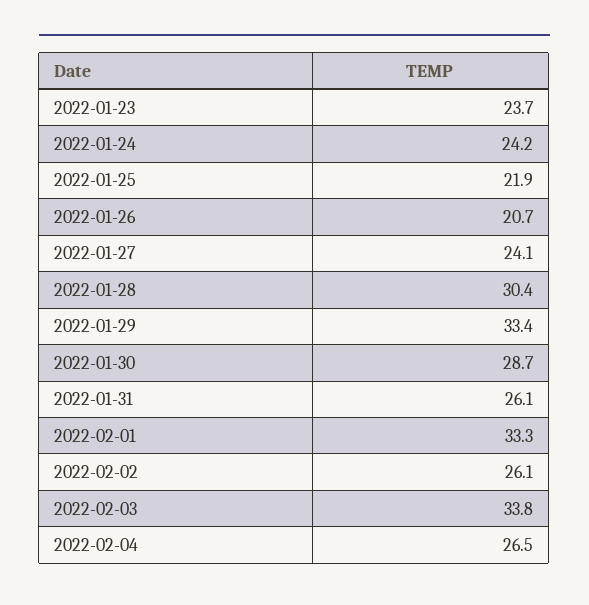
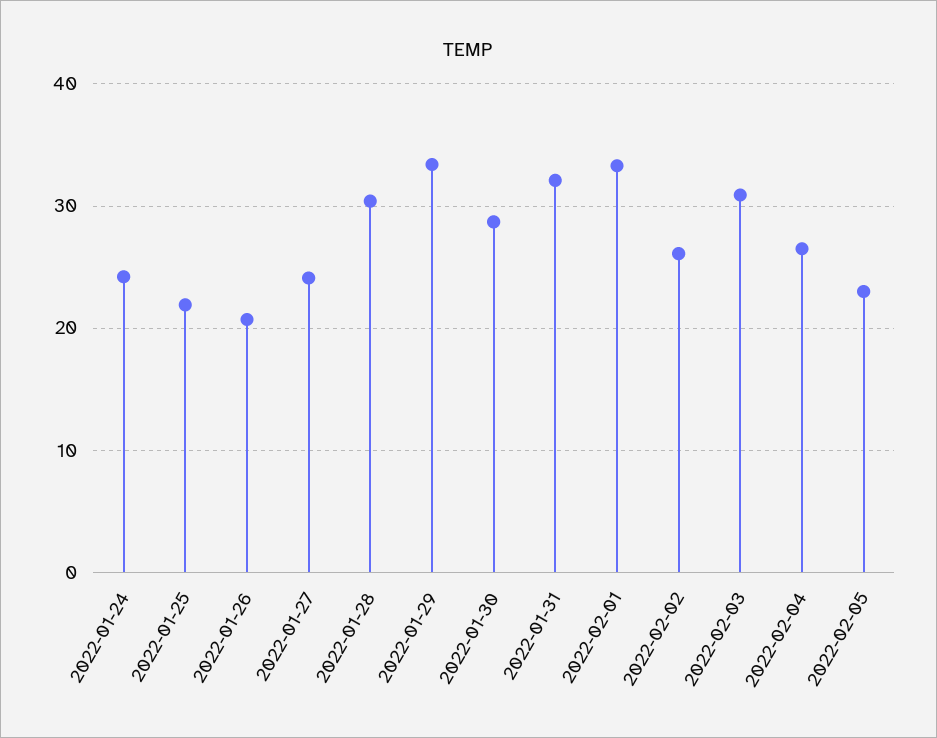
2022-01-23: 23.7 -> none
2022-01-31: 26.1 -> 32
2022-02-03: 33.8 -> 31
2022-02-05: none -> 23

